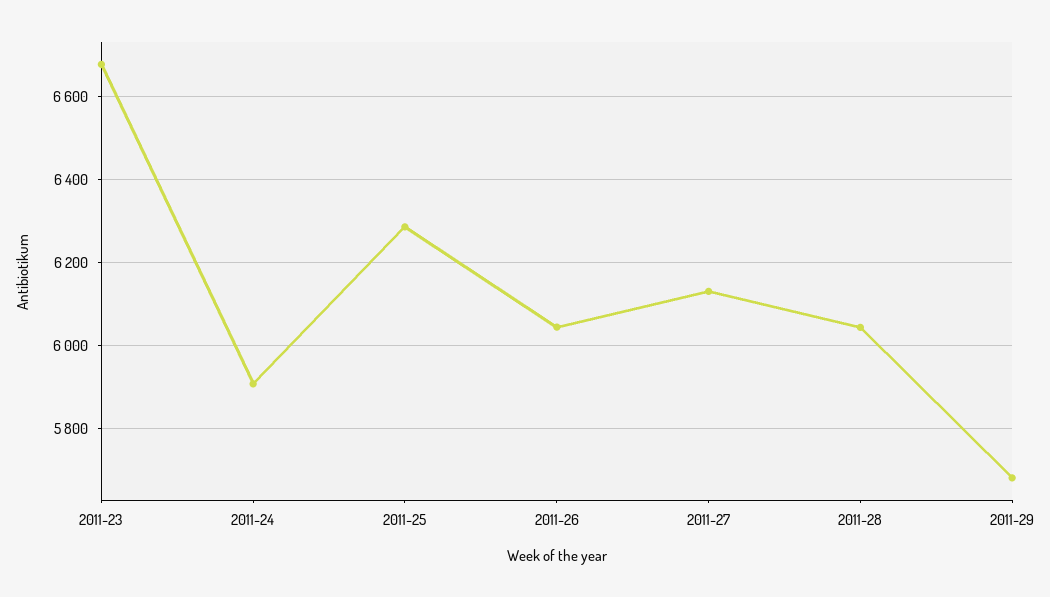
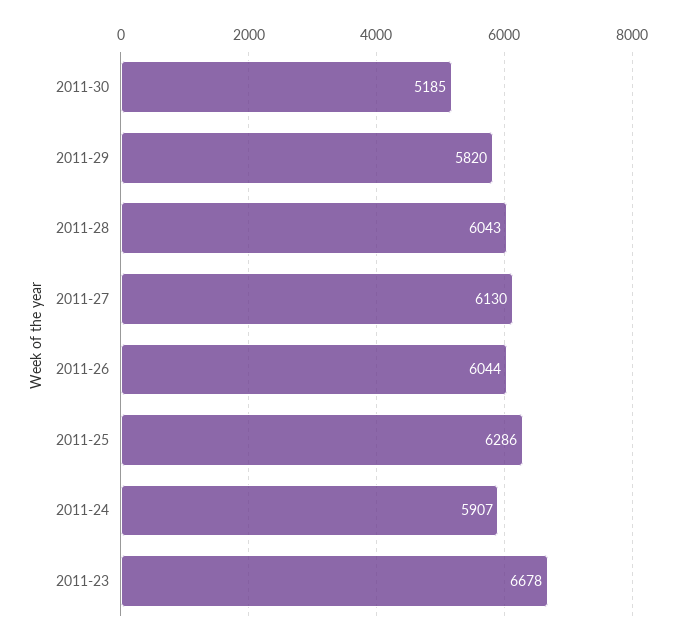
2011-29: 5680 -> 5820
2011-30: none -> 5185

